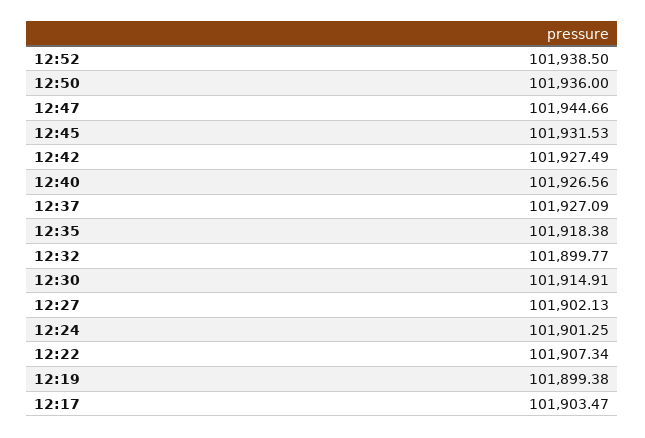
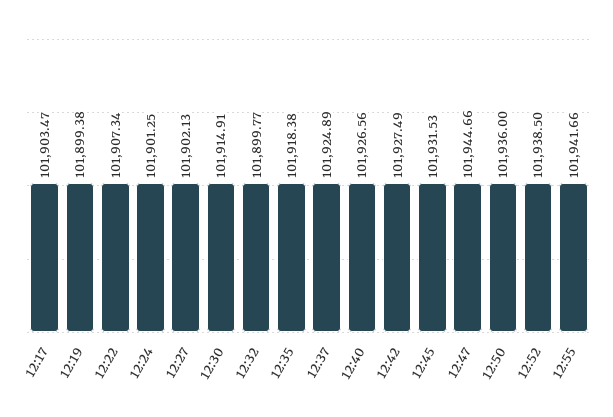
12:37: 101927.09 -> 101924.89
12:55: none -> 101941.66

